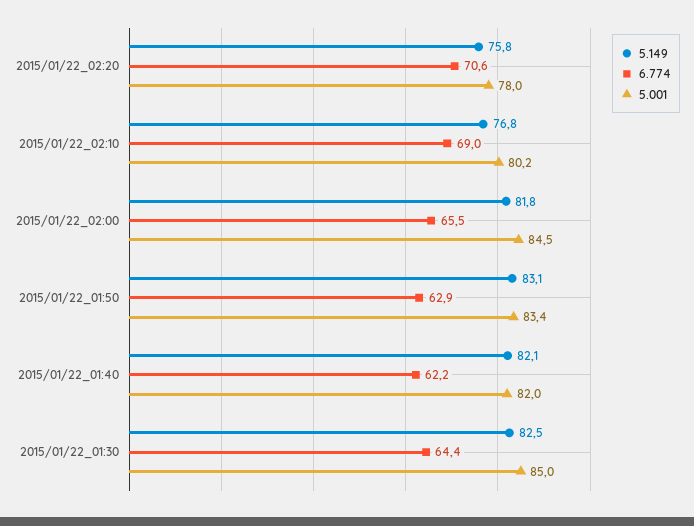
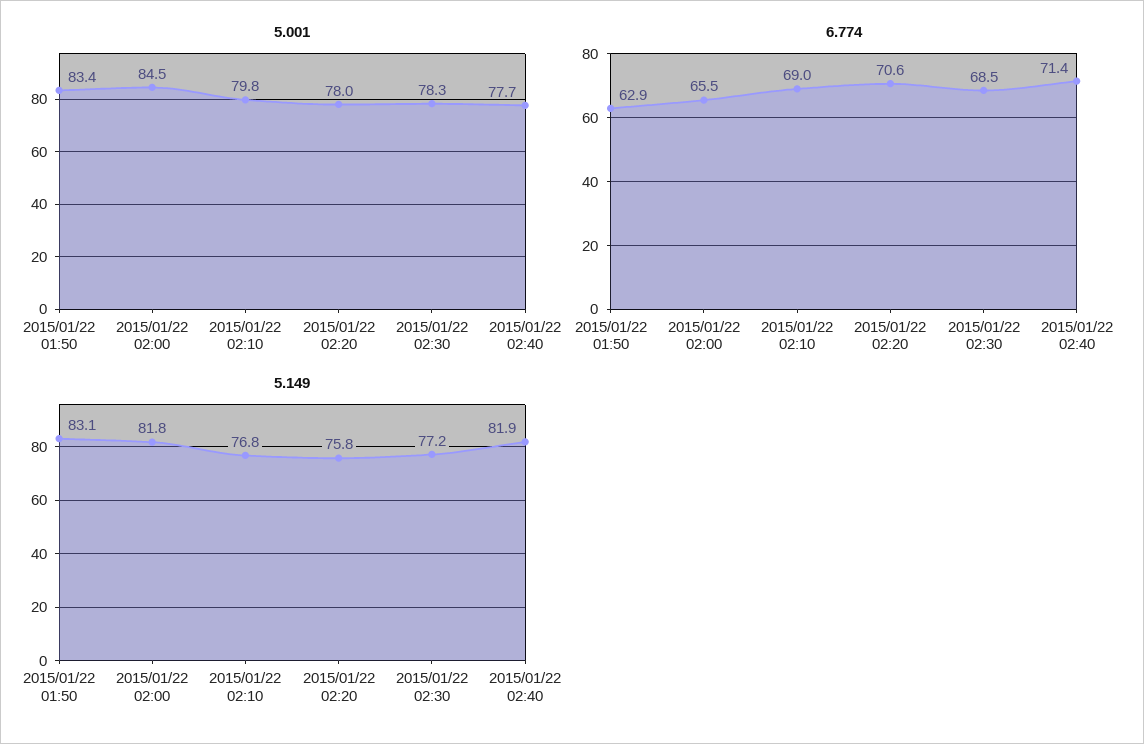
5.001, 2015/01/22_02:10: 80.2 -> 79.8
5.149, 2015/01/22_01:40: 82.1 -> none
6.774, 2015/01/22_01:40: 62.2 -> none
5.001, 2015/01/22_01:40: 82 -> none
5.149, 2015/01/22_01:30: 82.5 -> none
6.774, 2015/01/22_01:30: 64.4 -> none
5.001, 2015/01/22_01:30: 85 -> none
5.001, 2015/01/22 02:30: none -> 78.3
5.001, 2015/01/22 02:40: none -> 77.7
6.774, 2015/01/22 02:30: none -> 68.5
6.774, 2015/01/22 02:40: none -> 71.4
5.149, 2015/01/22 02:30: none -> 77.2
5.149, 2015/01/22 02:40: none -> 81.9

